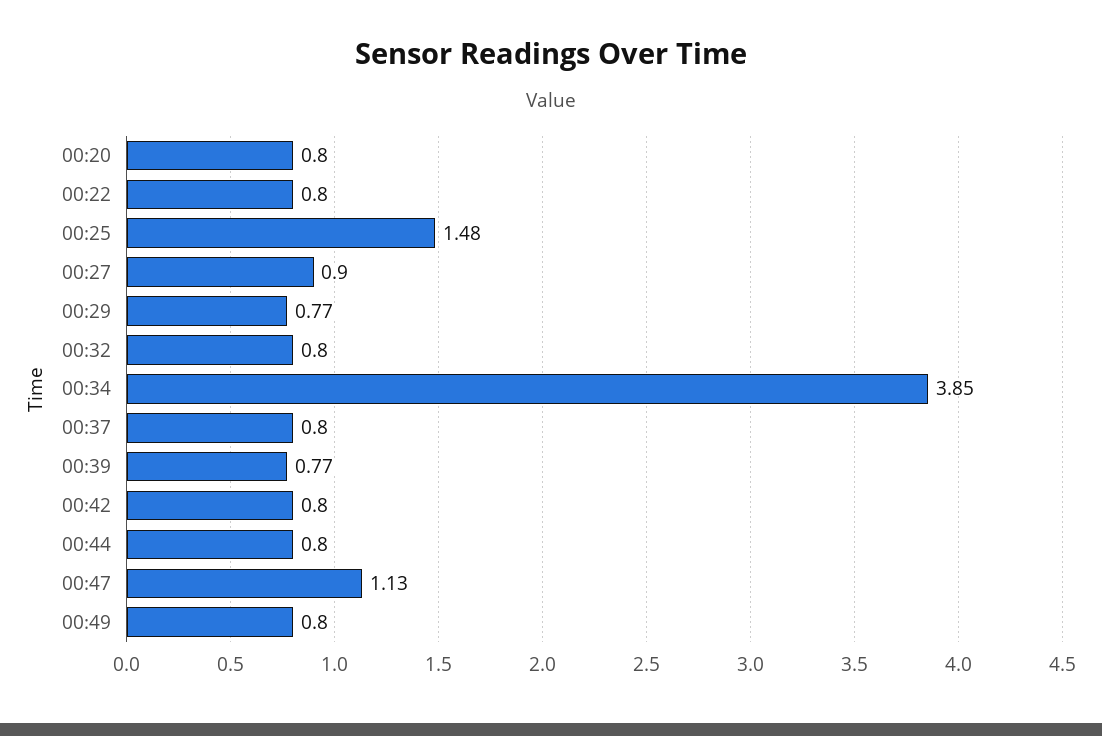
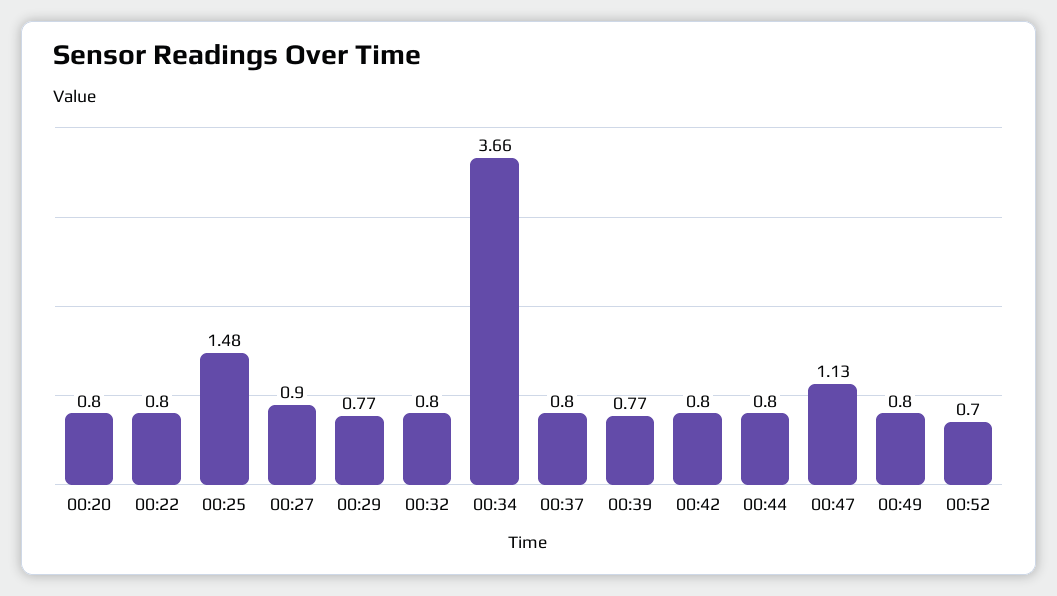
00:34: 3.85 -> 3.66
00:52: none -> 0.7

